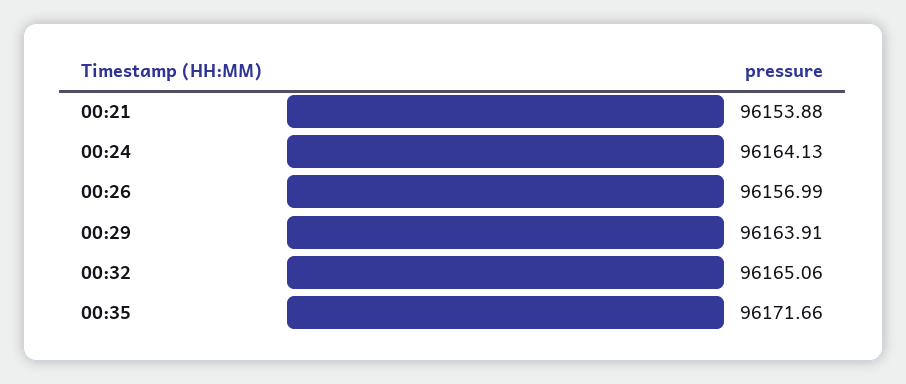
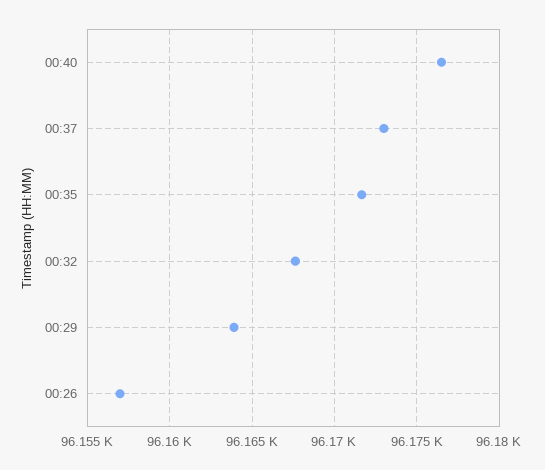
00:21: 96153.88 -> none
00:24: 96164.13 -> none
00:32: 96165.06 -> 96167.5
00:40: none -> 96176.5
00:37: none -> 96173

